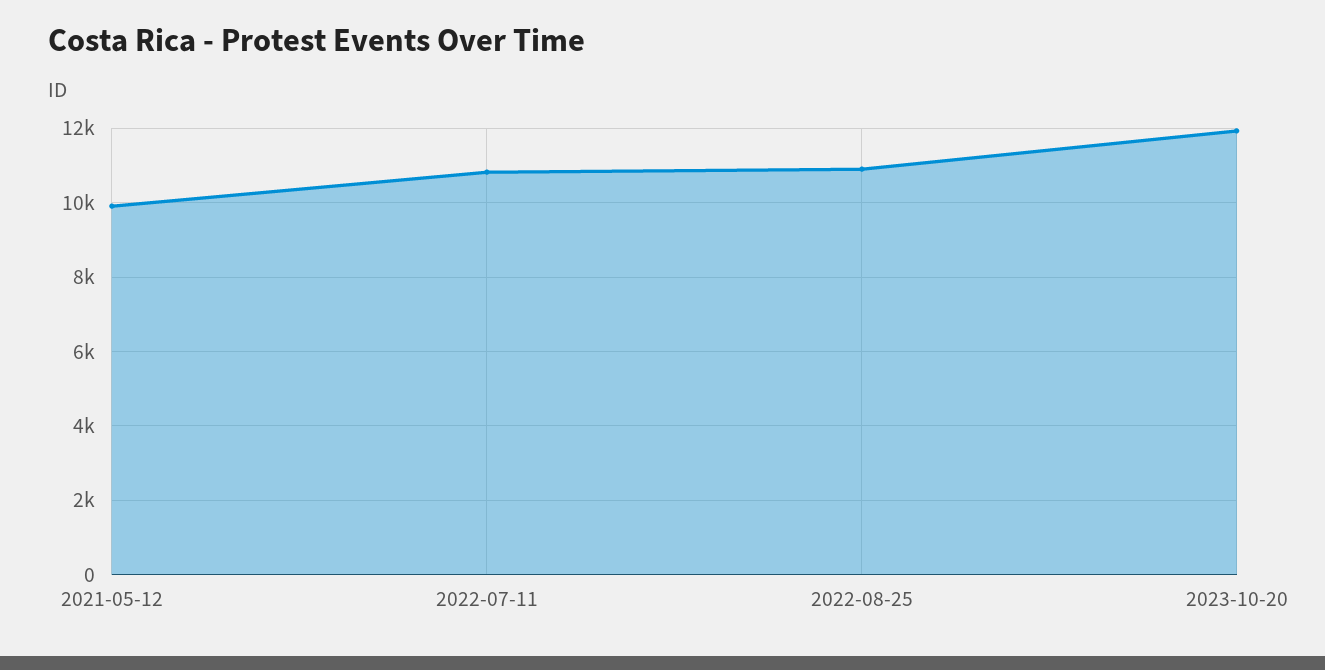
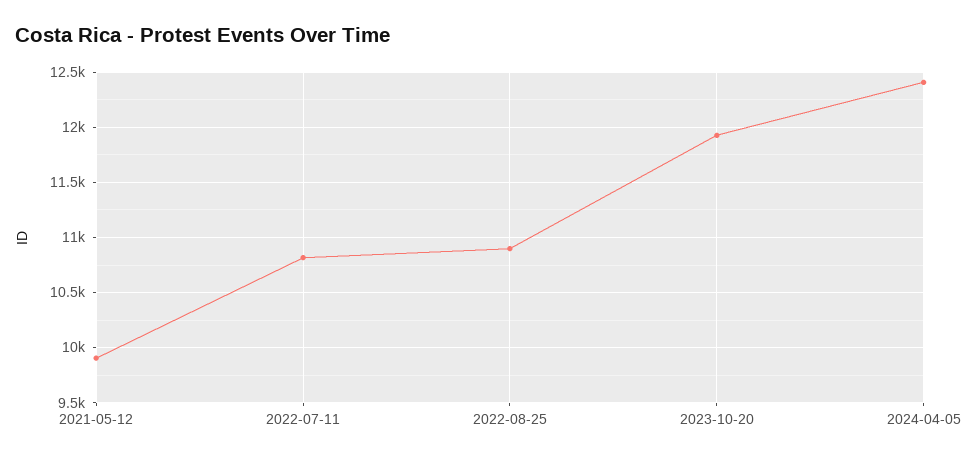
2024-04-05: none -> 12400

